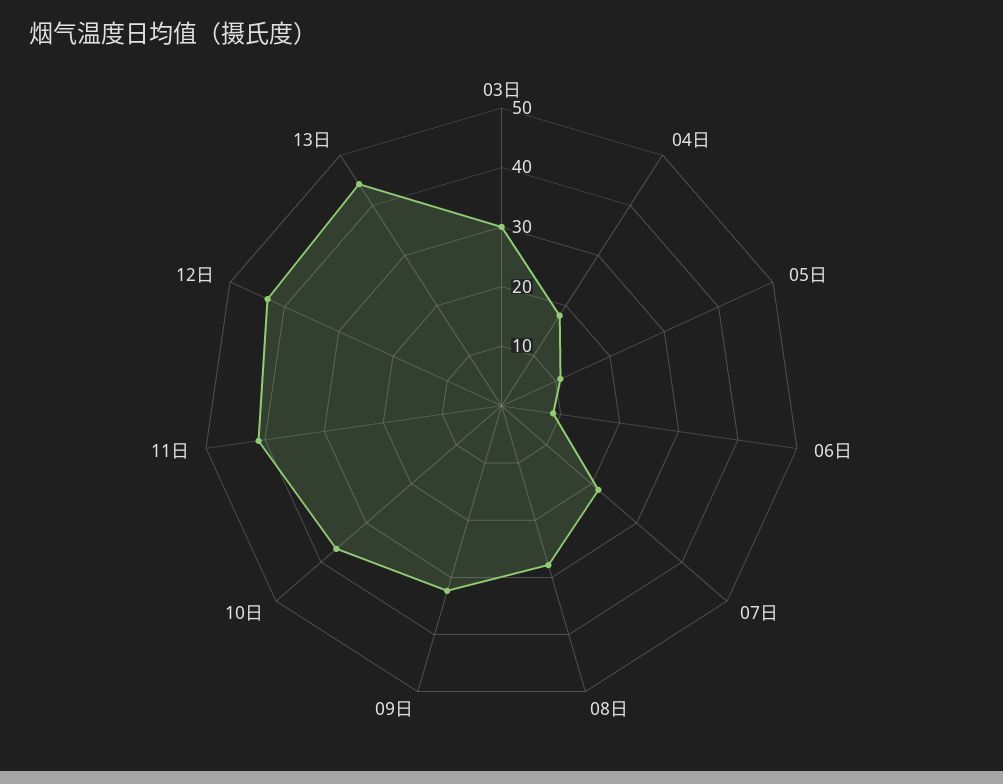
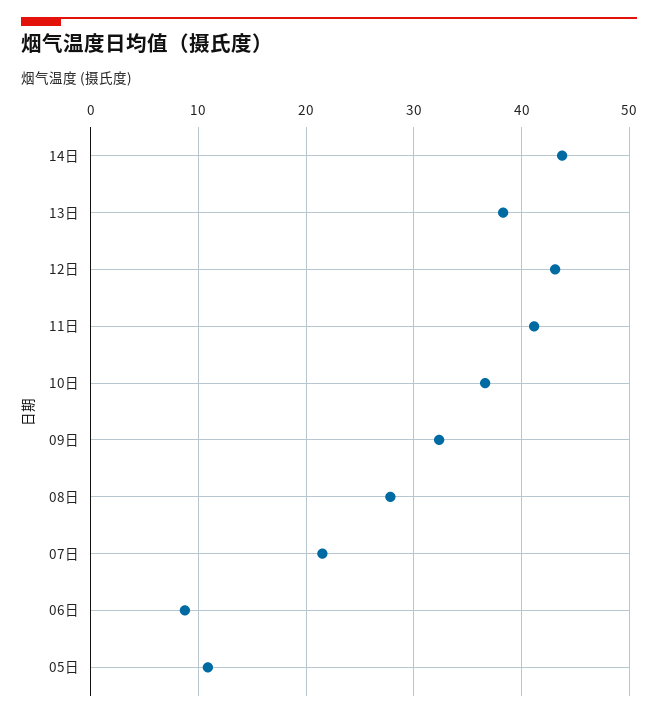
03日: 30 -> none
04日: 18 -> none
13日: 44 -> 38
14日: none -> 44

